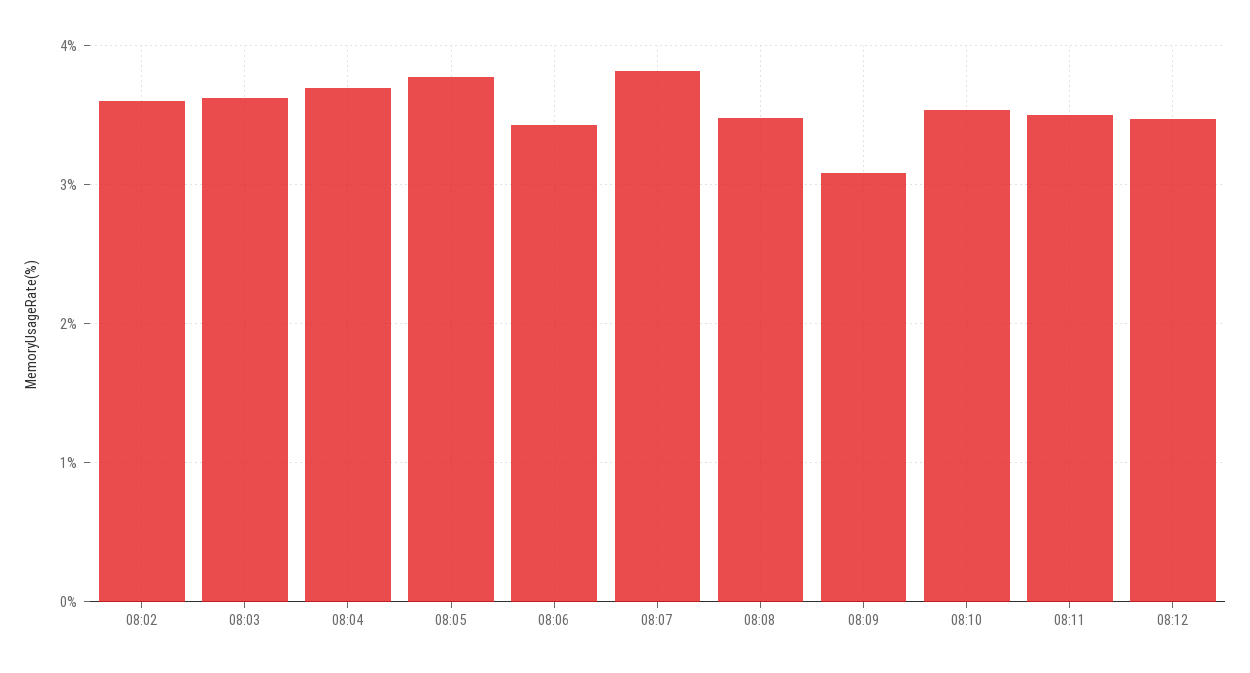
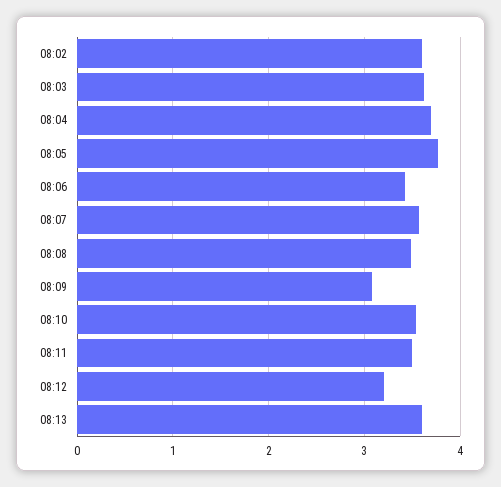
08:07: 3.8 -> 3.6
08:12: 3.5 -> 3.2
08:13: none -> 3.6

